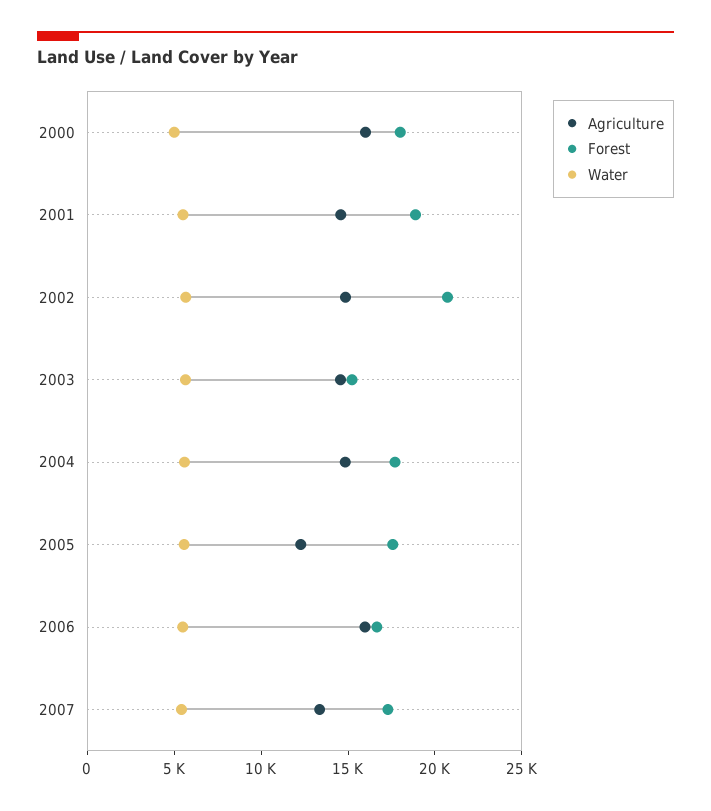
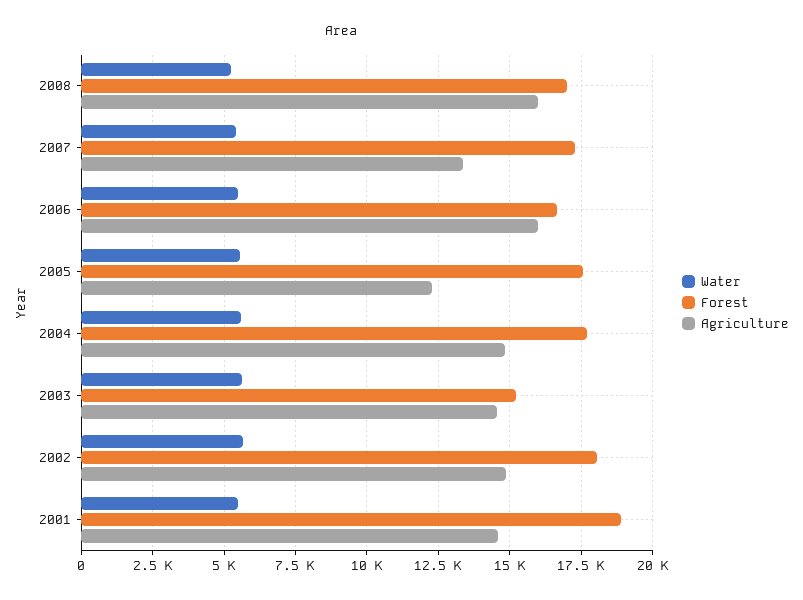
Agriculture, 2000: 16000 -> none
Forest, 2000: 18000 -> none
Water, 2000: 5000 -> none
Forest, 2002: 21000 -> 18000
Water, 2008: none -> 5250
Forest, 2008: none -> 17000
Agriculture, 2008: none -> 16000

